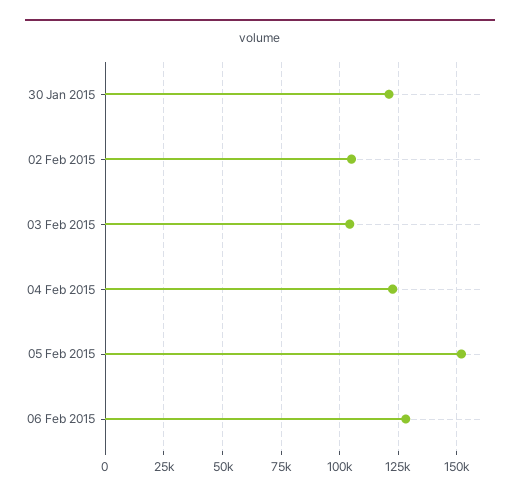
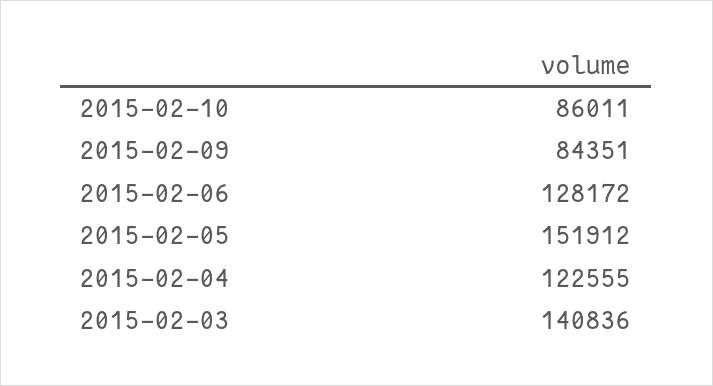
30 Jan 2015: 120000 -> none
02 Feb 2015: 105000 -> none
03 Feb 2015: 105000 -> 140836
2015-02-10: none -> 86011
2015-02-09: none -> 84351

